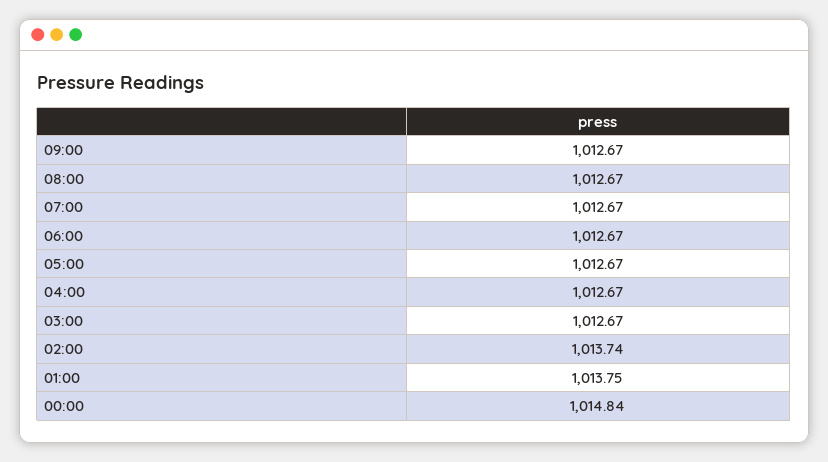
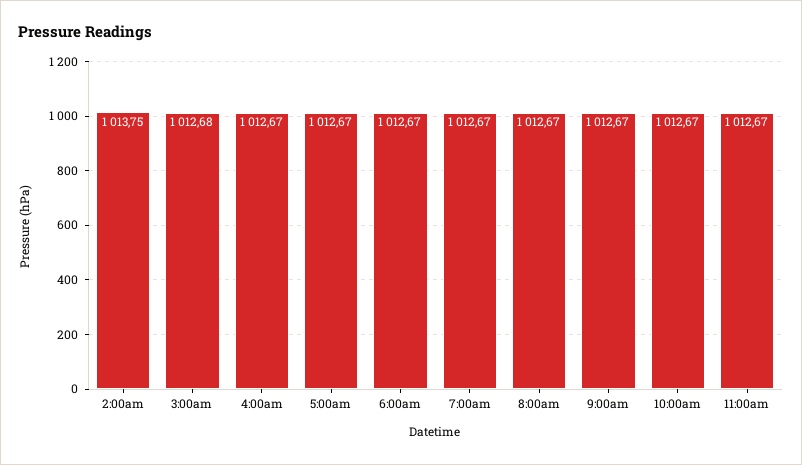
03:00: 1012.67 -> 1012.68
02:00: 1013.74 -> 1013.75
01:00: 1013.75 -> none
00:00: 1014.84 -> none
10:00am: none -> 1012.67
11:00am: none -> 1012.67

